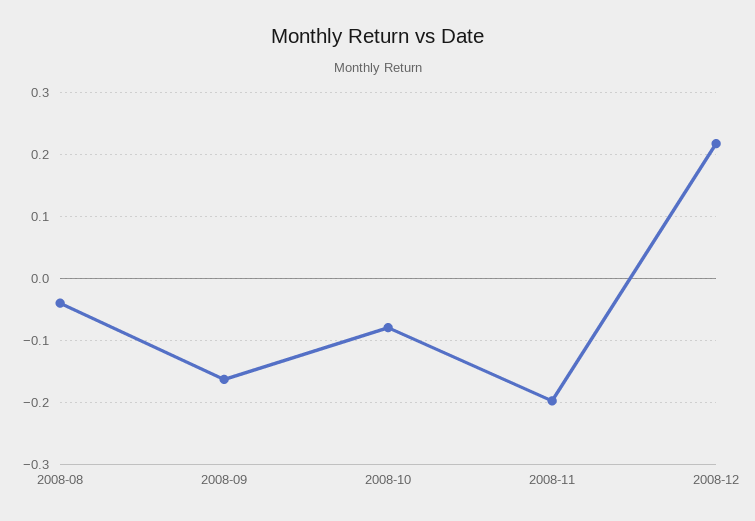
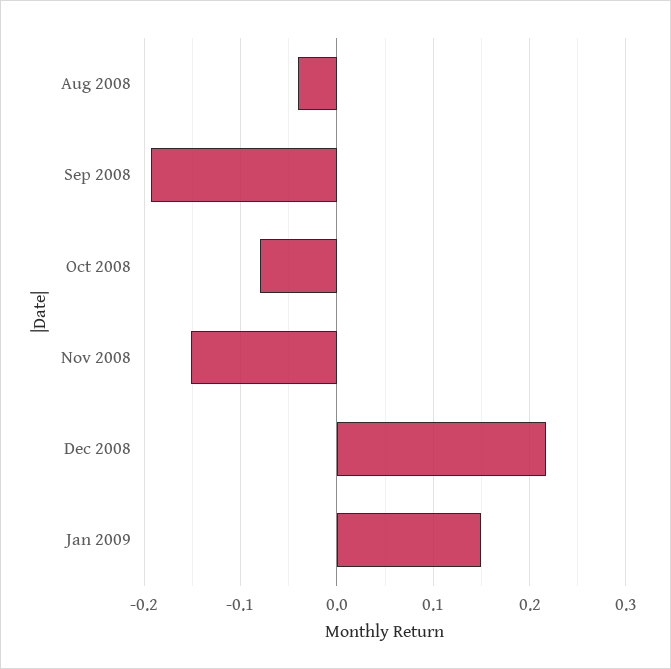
2008-09: -0.16 -> -0.19
2008-11: -0.2 -> -0.15
Jan 2009: none -> 0.15

